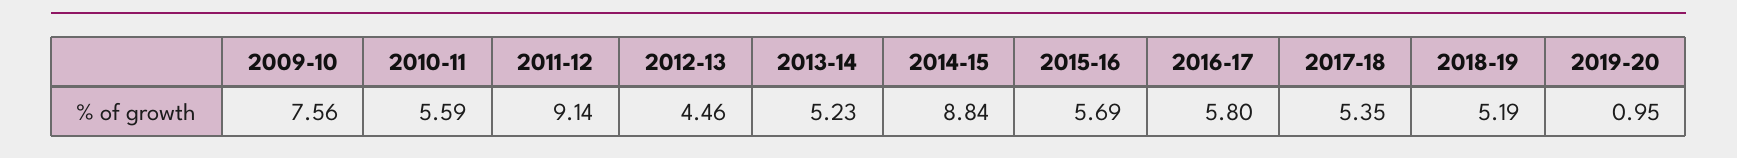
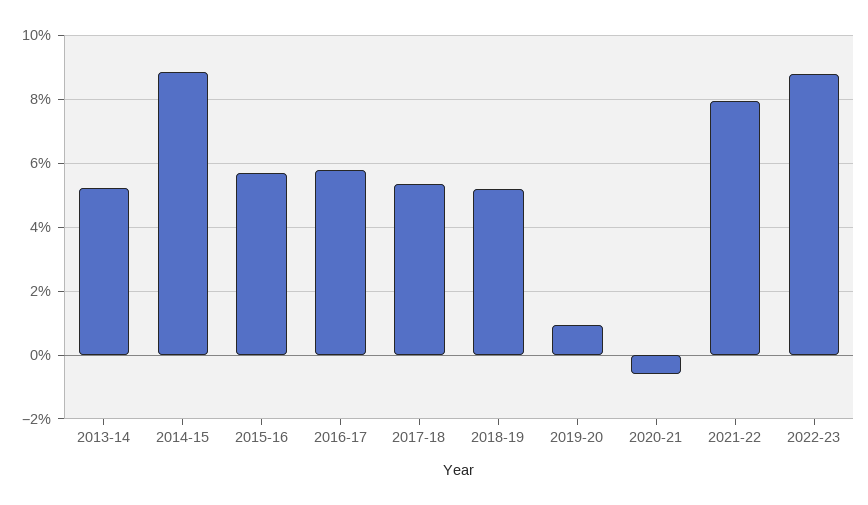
2009-10: 7.56 -> none
2010-11: 5.59 -> none
2011-12: 9.14 -> none
2012-13: 4.46 -> none
2020-21: none -> -0.6
2021-22: none -> 8
2022-23: none -> 8.8

